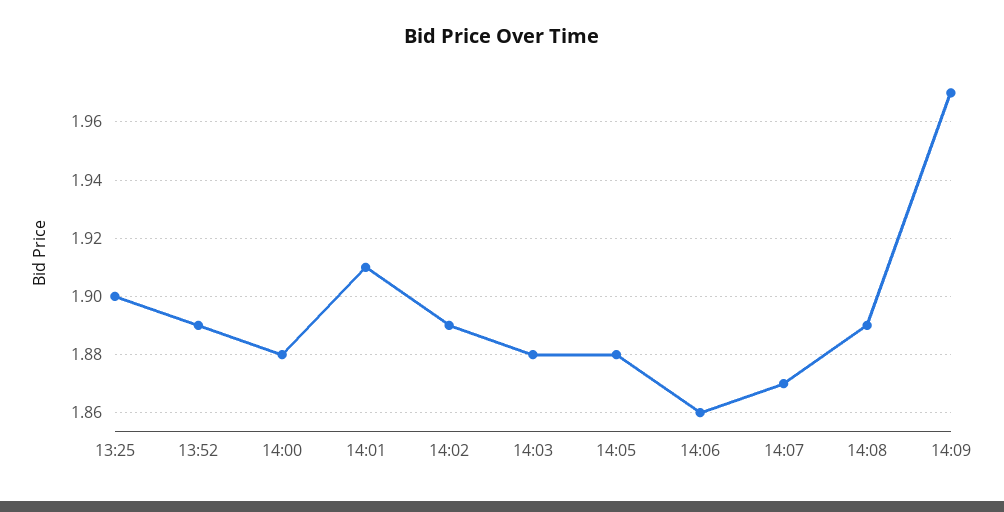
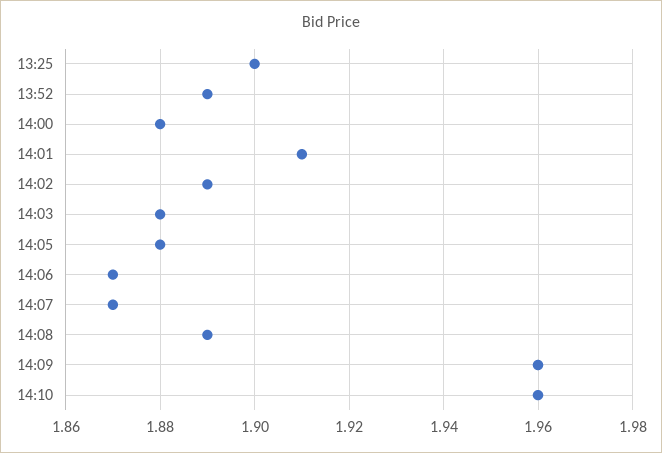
14:06: 1.86 -> 1.87
14:09: 1.97 -> 1.96
14:10: none -> 1.96

